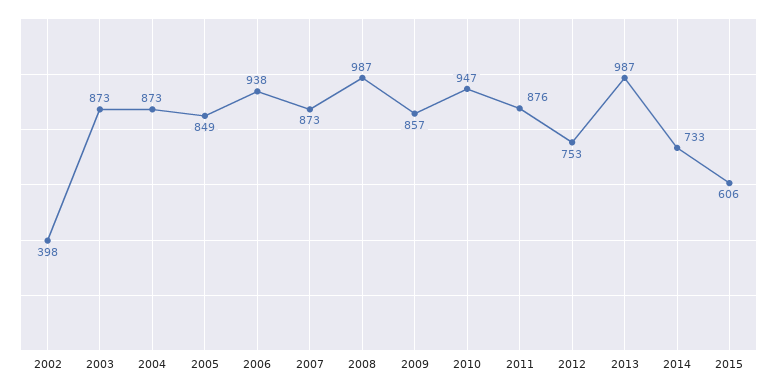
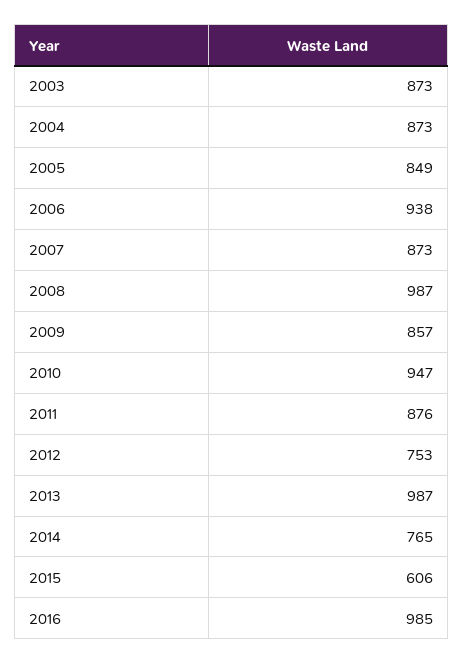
2002: 398 -> none
2014: 733 -> 765
2016: none -> 985

